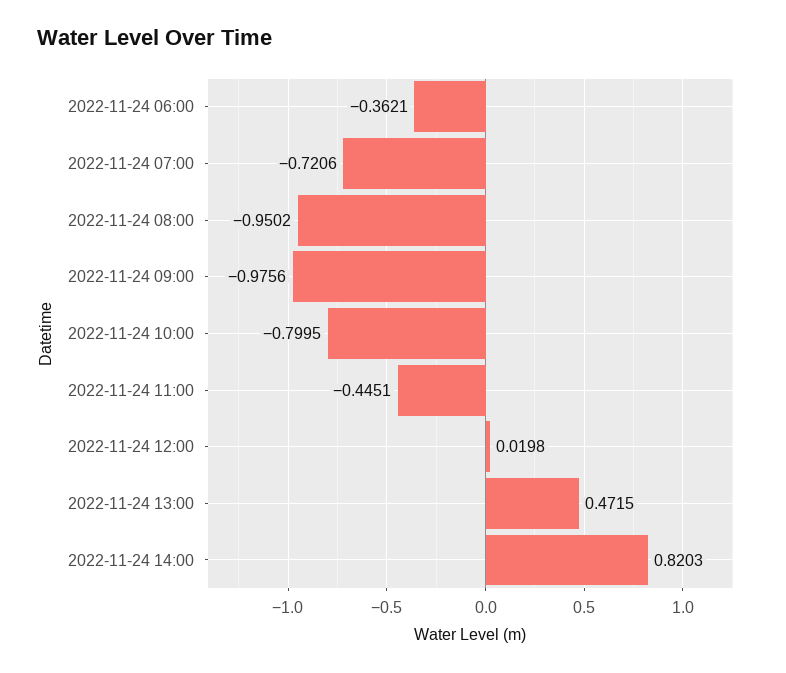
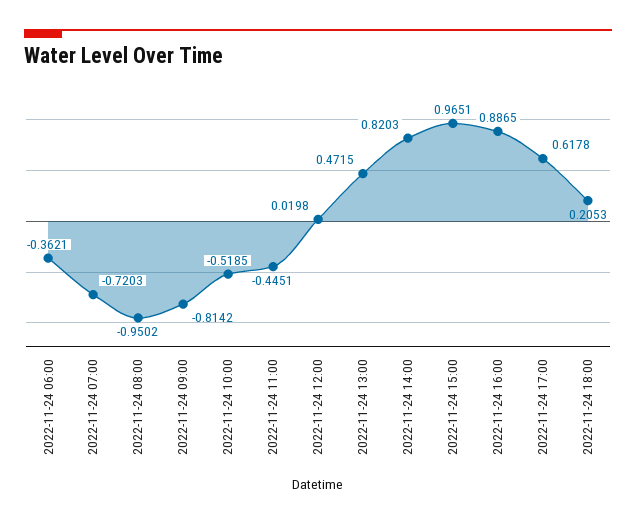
2022-11-24 07:00: -0.7206 -> -0.7203
2022-11-24 09:00: -0.9756 -> -0.8142
2022-11-24 10:00: -0.7995 -> -0.5185
2022-11-24 15:00: none -> 0.9651
2022-11-24 16:00: none -> 0.8865
2022-11-24 17:00: none -> 0.6178
2022-11-24 18:00: none -> 0.2053

